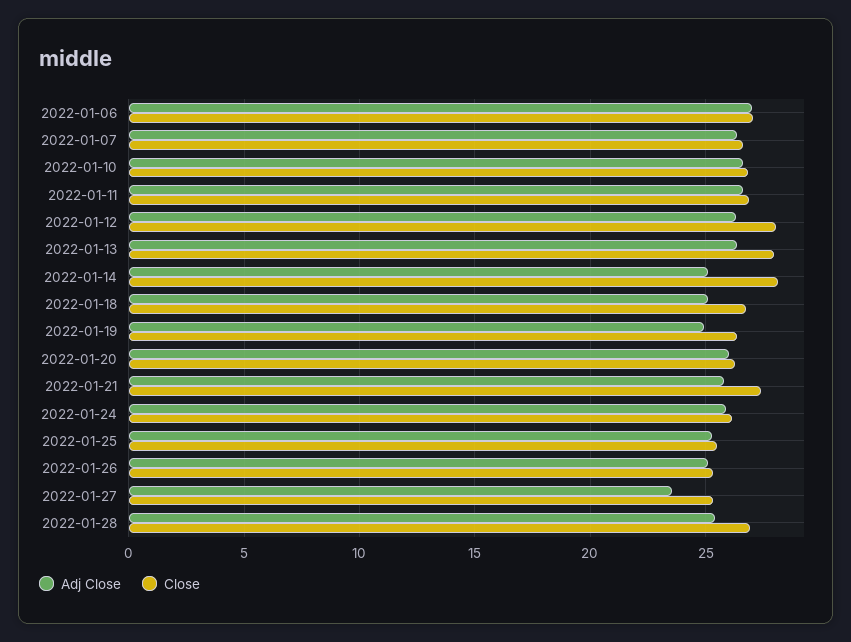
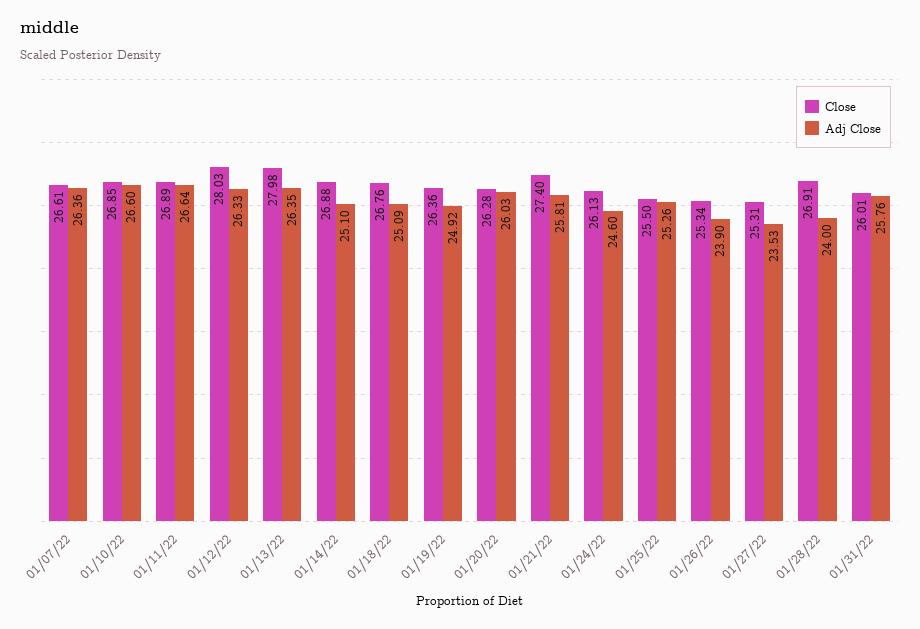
Adj Close, 2022-01-06: 27 -> none
Close, 2022-01-06: 27 -> none
Close, 2022-01-14: 28 -> 26.88
Adj Close, 2022-01-24: 26 -> 24.6
Adj Close, 2022-01-26: 25 -> 23.9
Adj Close, 2022-01-28: 25.5 -> 24
Close, 01/31/22: none -> 26.01
Adj Close, 01/31/22: none -> 25.76

